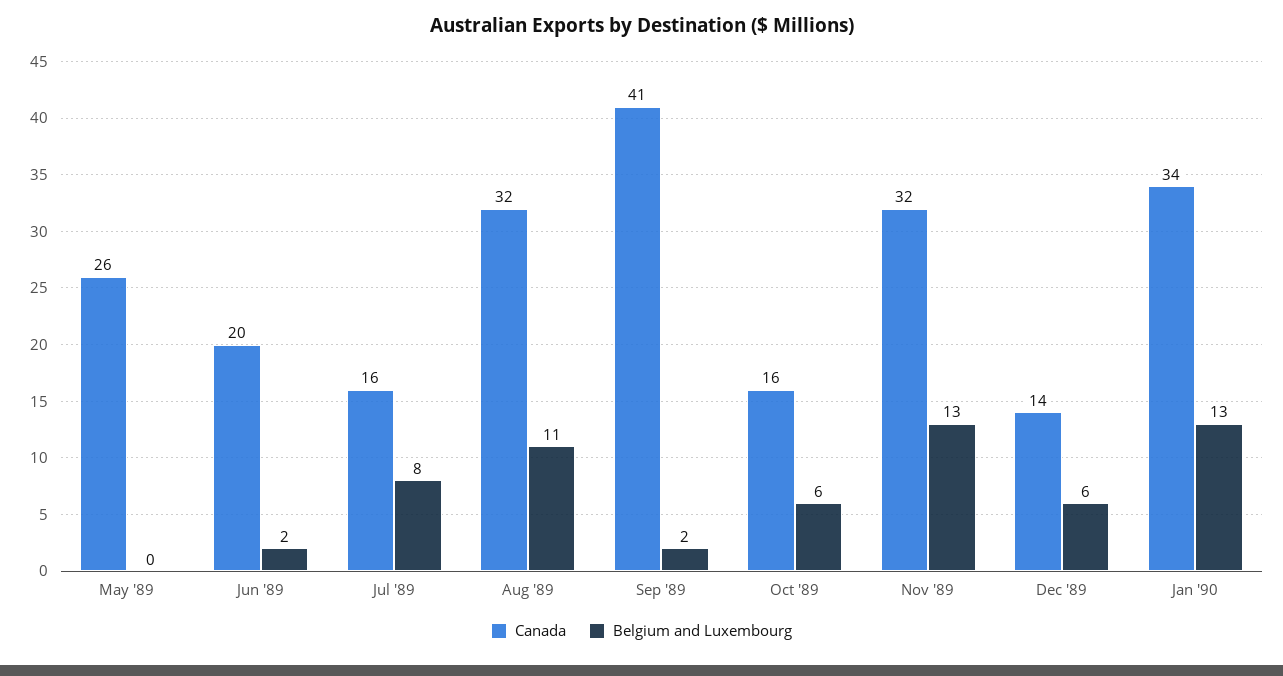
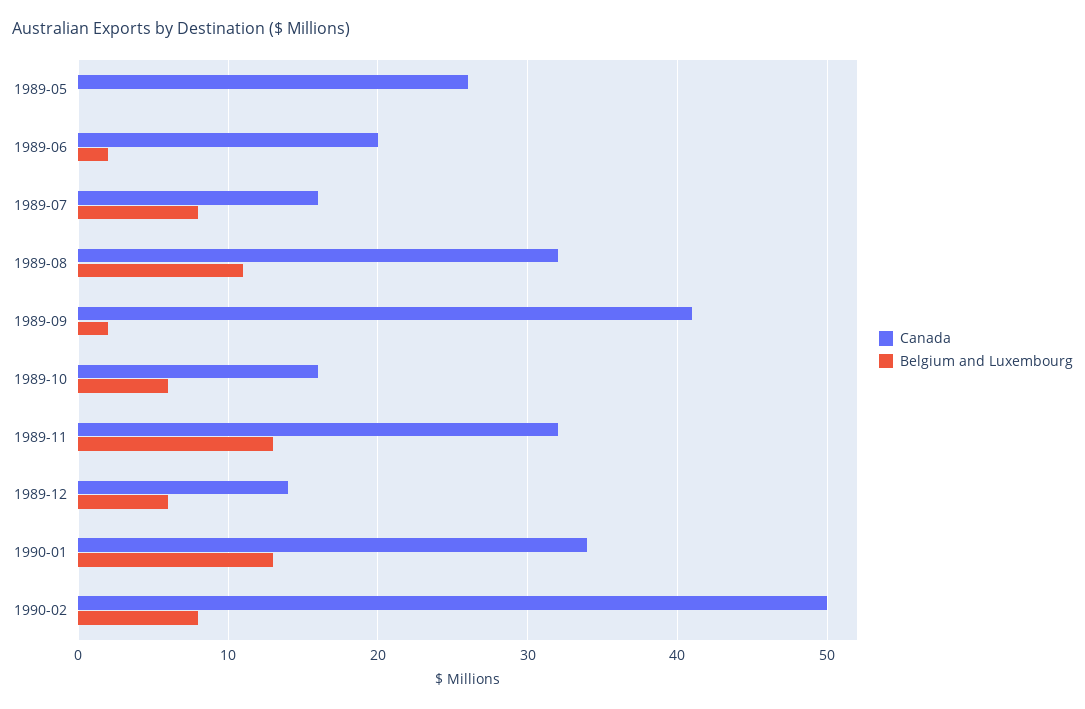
Canada, 1990-02: none -> 50
Belgium and Luxembourg, 1990-02: none -> 8

